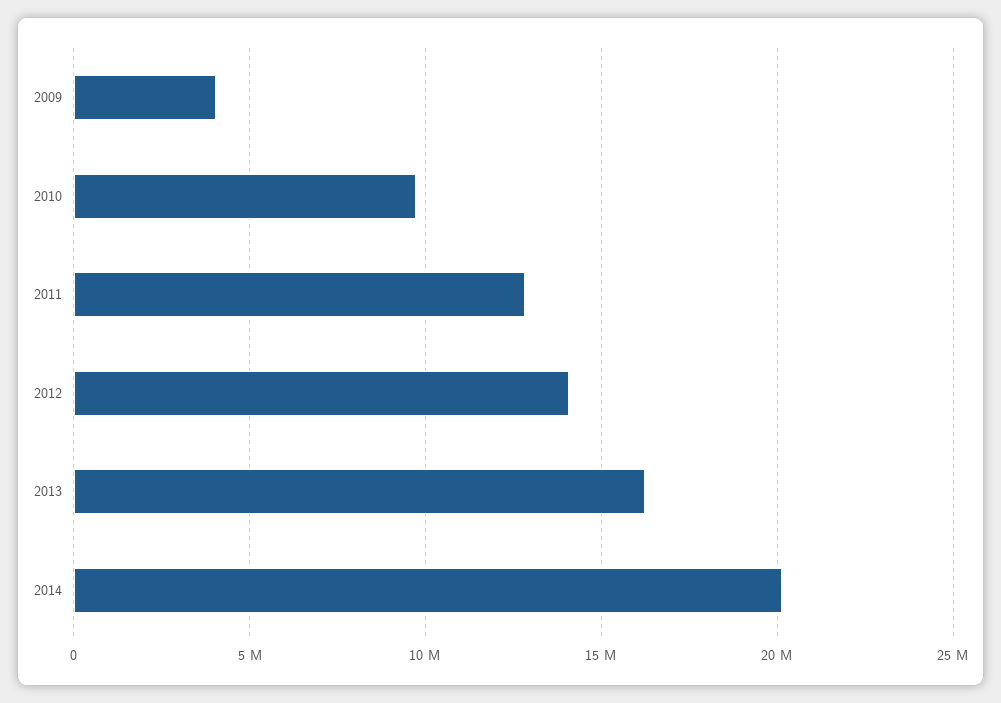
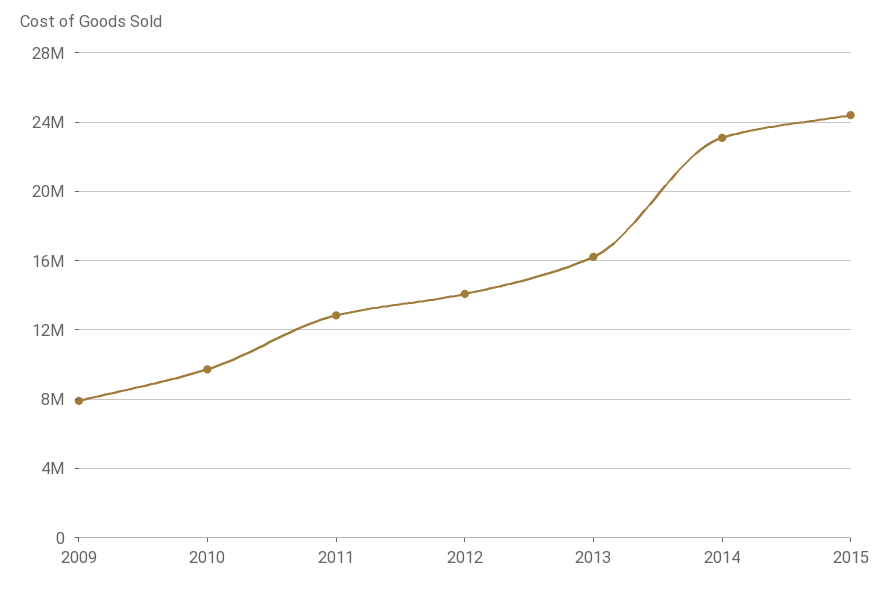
2009: 4000000 -> 8000000
2014: 20000000 -> 23000000
2015: none -> 24500000

